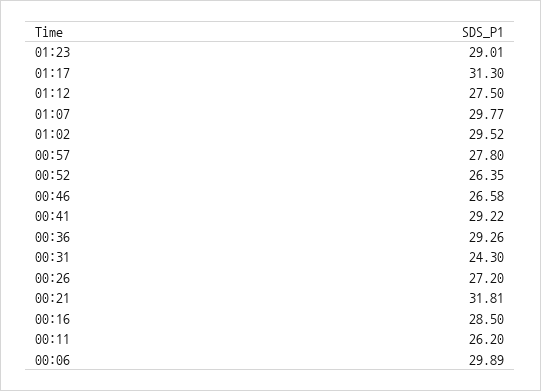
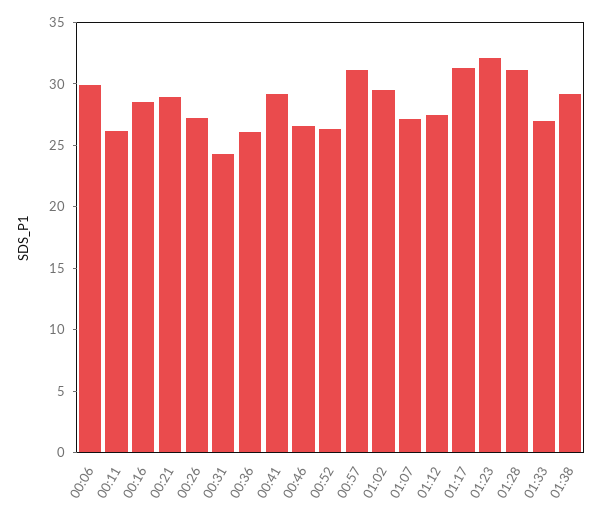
01:23: 29.01 -> 32
01:07: 29.77 -> 27
00:57: 27.8 -> 31
00:36: 29.26 -> 26
00:21: 31.81 -> 29
01:28: none -> 31
01:33: none -> 27
01:38: none -> 29

